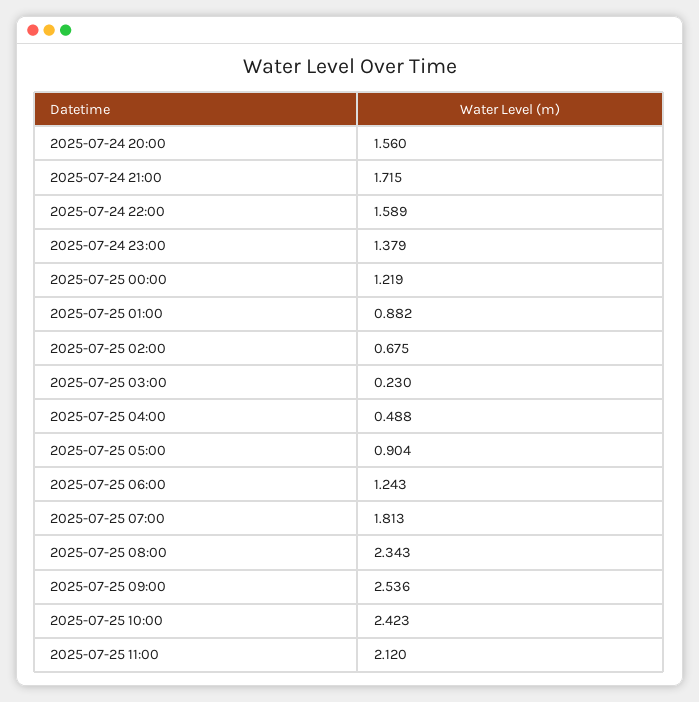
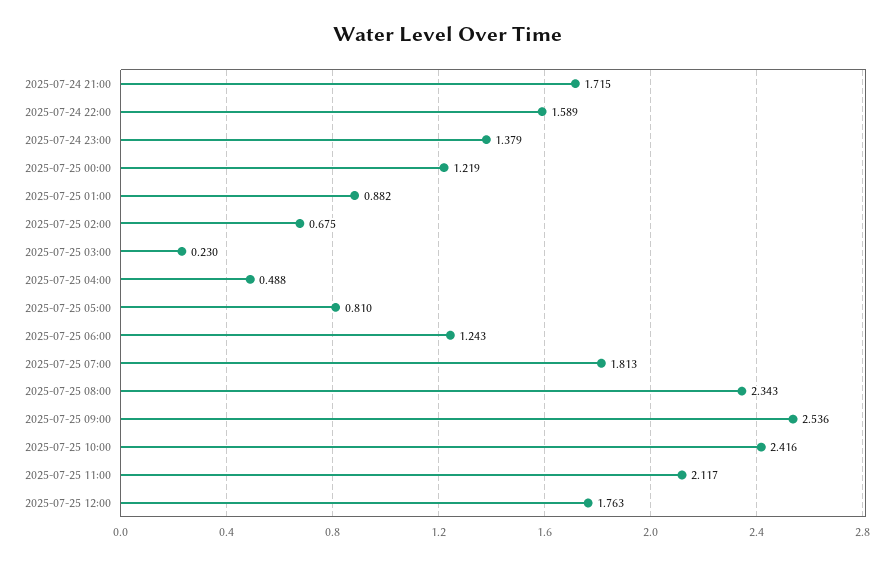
2025-07-24 20:00: 1.56 -> none
2025-07-25 05:00: 0.904 -> 0.81
2025-07-25 10:00: 2.423 -> 2.416
2025-07-25 11:00: 2.12 -> 2.117
2025-07-25 12:00: none -> 1.763

